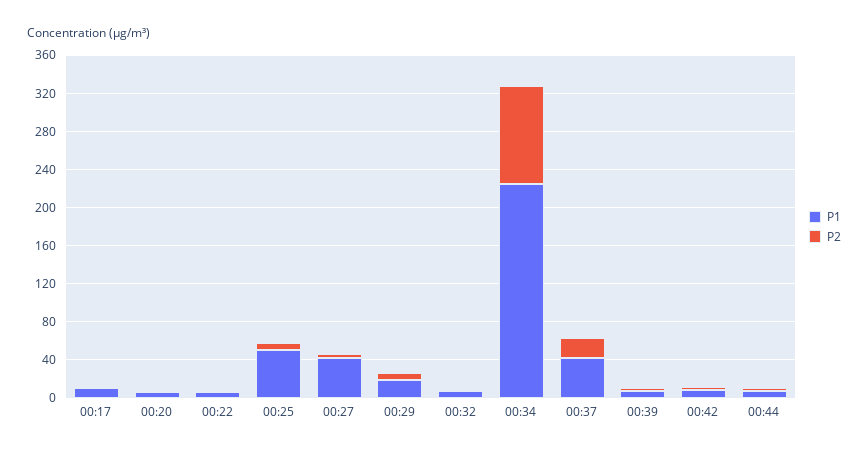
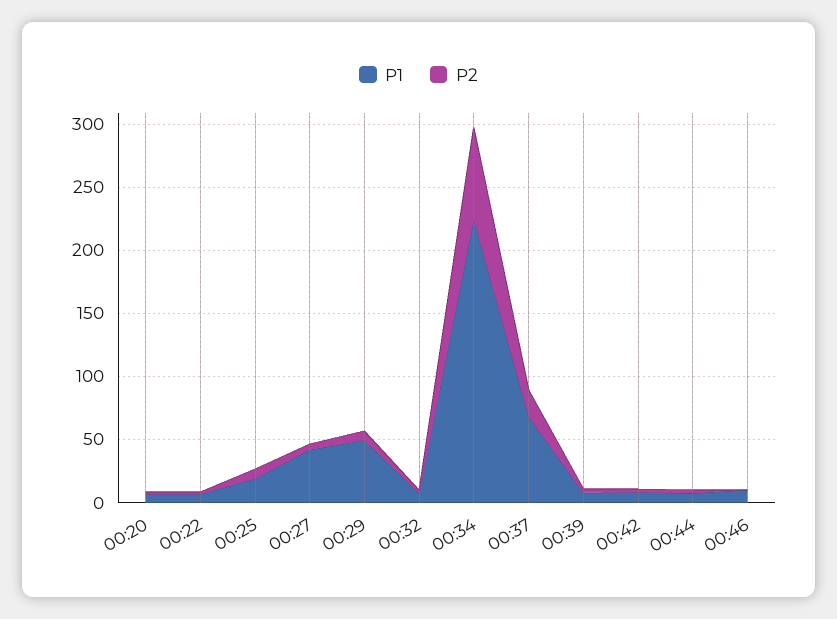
P1, 00:17: 10 -> none
P2, 00:17: 0 -> none
P1, 00:25: 50 -> 20
P1, 00:29: 20 -> 50
P2, 00:34: 100 -> 70
P1, 00:37: 40 -> 70
P1, 00:46: none -> 10
P2, 00:46: none -> 0

